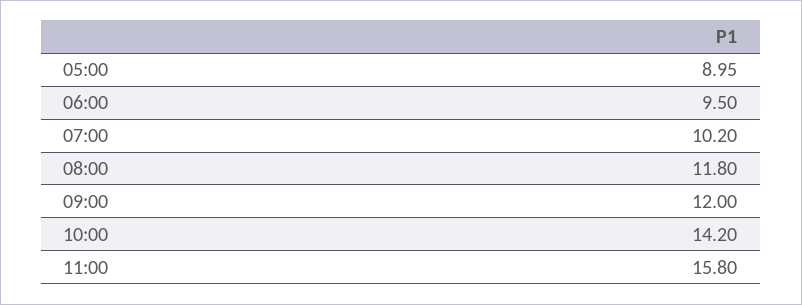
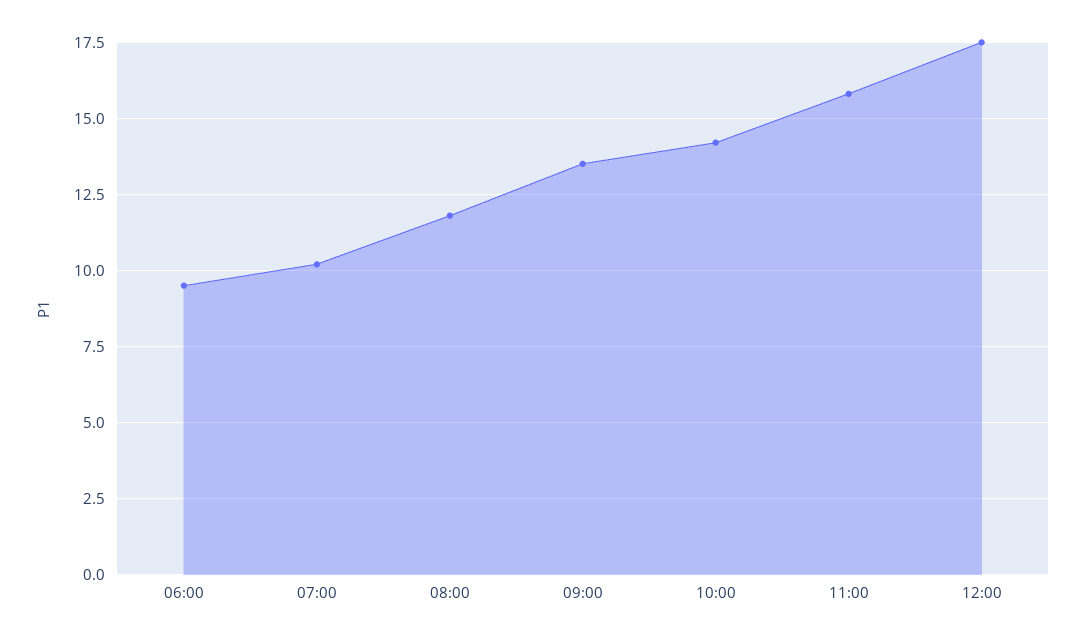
05:00: 8.95 -> none
09:00: 12 -> 13.5
12:00: none -> 17.5

